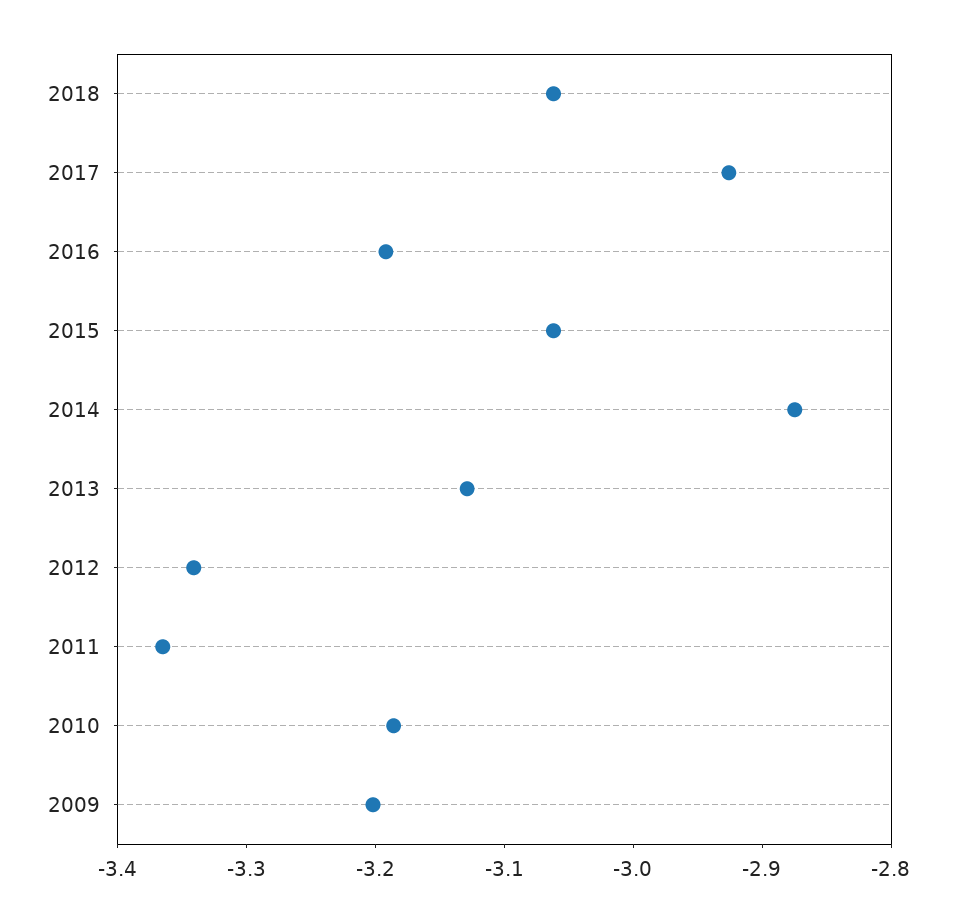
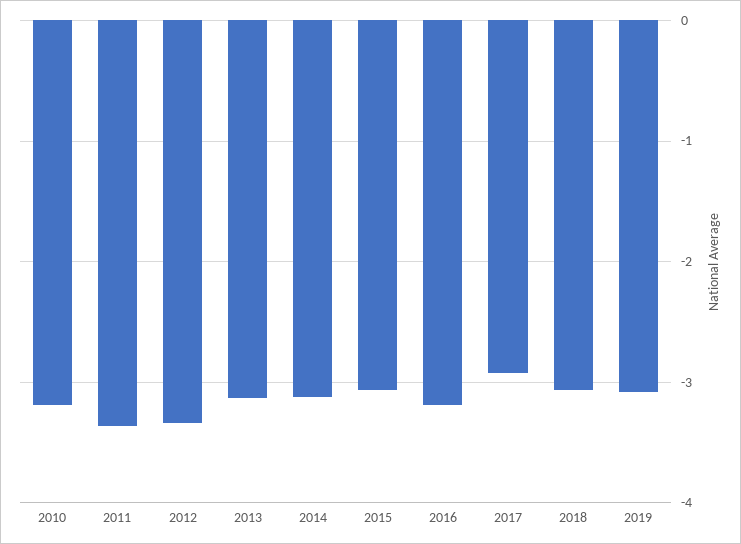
2014: -2.88 -> -3.1
2009: -3.2 -> none
2019: none -> -3.1

